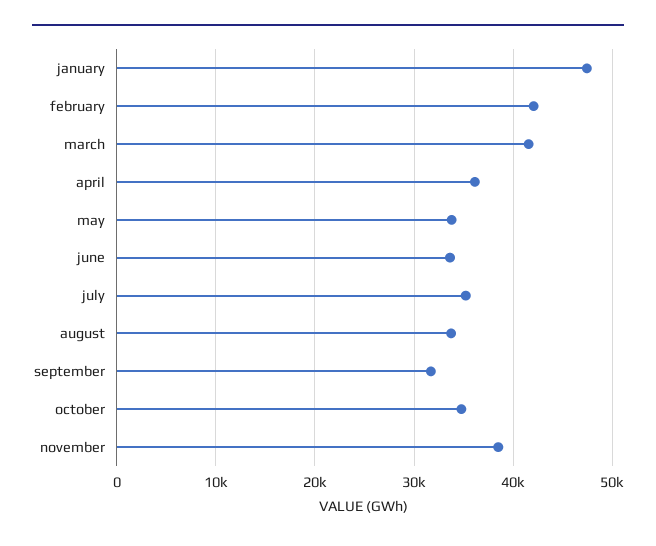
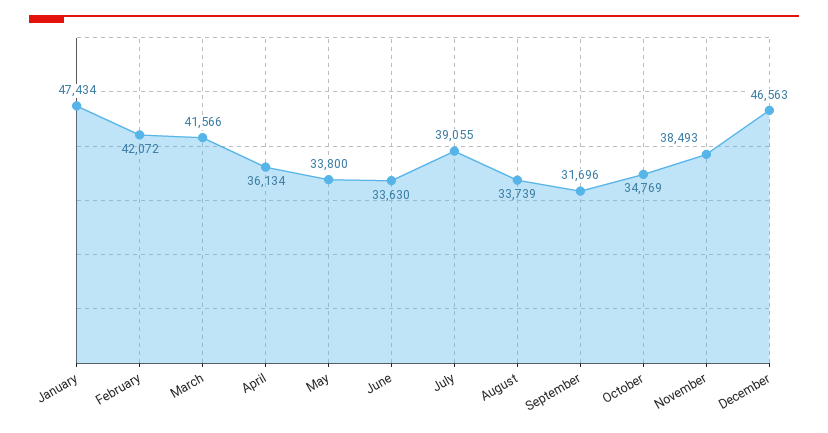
july: 35000 -> 39055
December: none -> 46563

